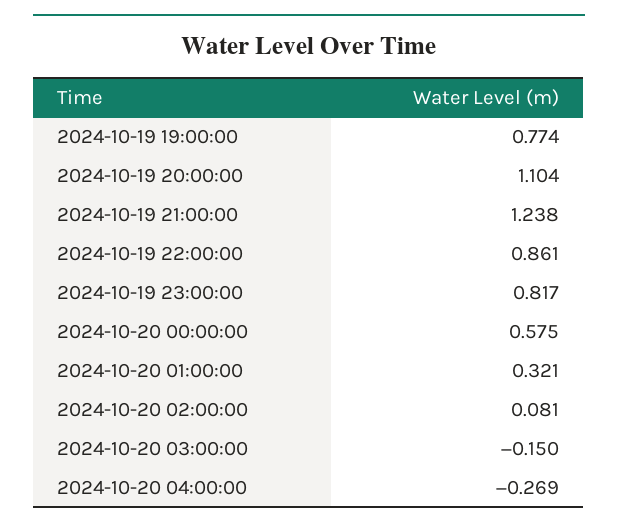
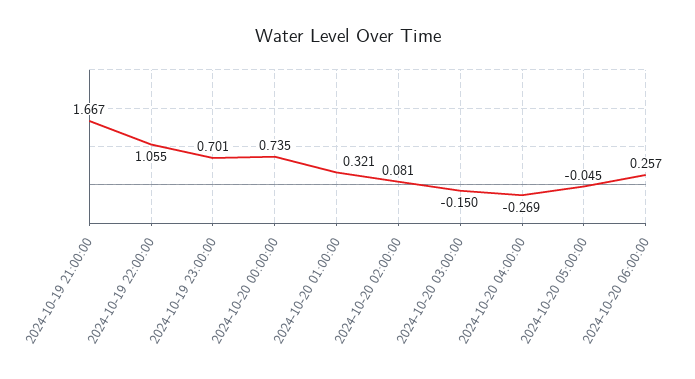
2024-10-19 19:00:00: 0.774 -> none
2024-10-19 20:00:00: 1.104 -> none
2024-10-19 21:00:00: 1.238 -> 1.667
2024-10-19 22:00:00: 0.861 -> 1.055
2024-10-19 23:00:00: 0.817 -> 0.701
2024-10-20 00:00:00: 0.575 -> 0.735
2024-10-20 05:00:00: none -> -0.045
2024-10-20 06:00:00: none -> 0.257

